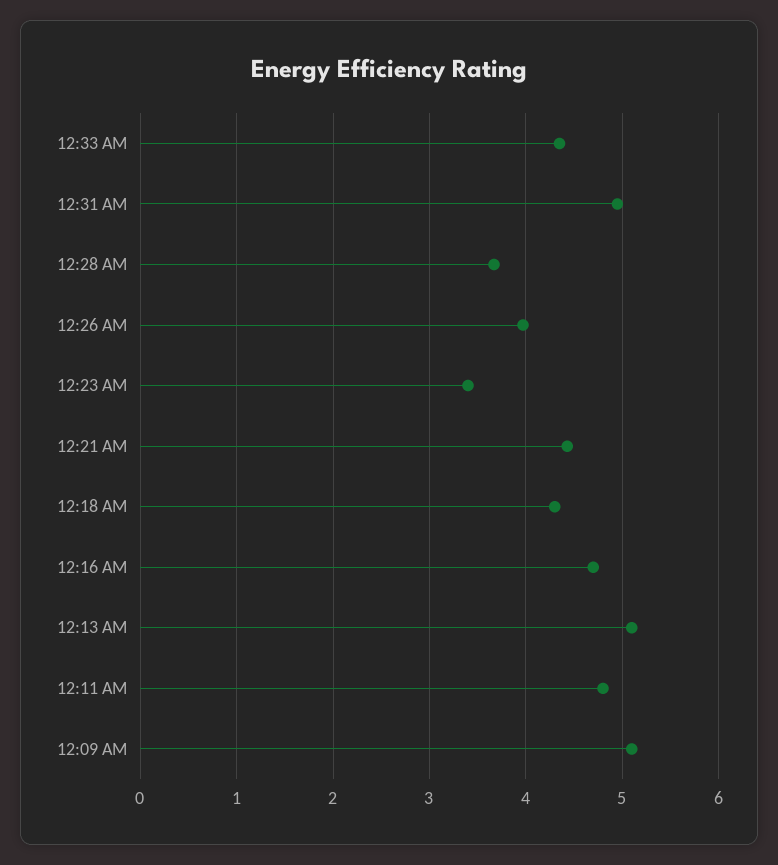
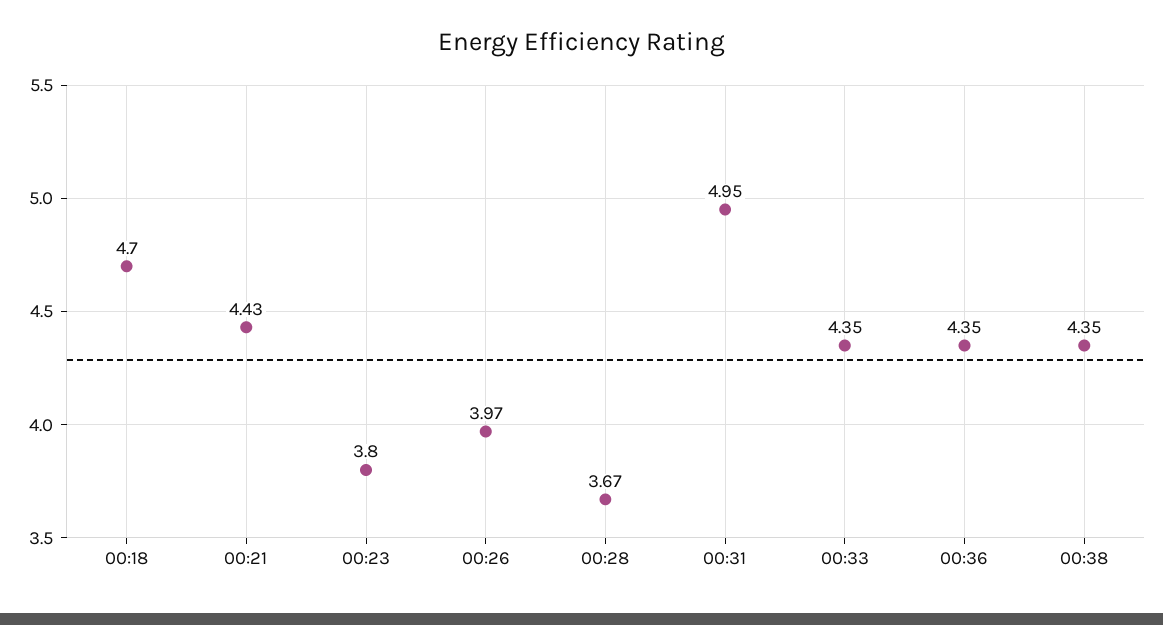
12:23 AM: 3.4 -> 3.8
12:18 AM: 4.3 -> 4.7
12:16 AM: 4.7 -> none
12:13 AM: 5.1 -> none
12:11 AM: 4.8 -> none
12:09 AM: 5.1 -> none
00:36: none -> 4.35
00:38: none -> 4.35

